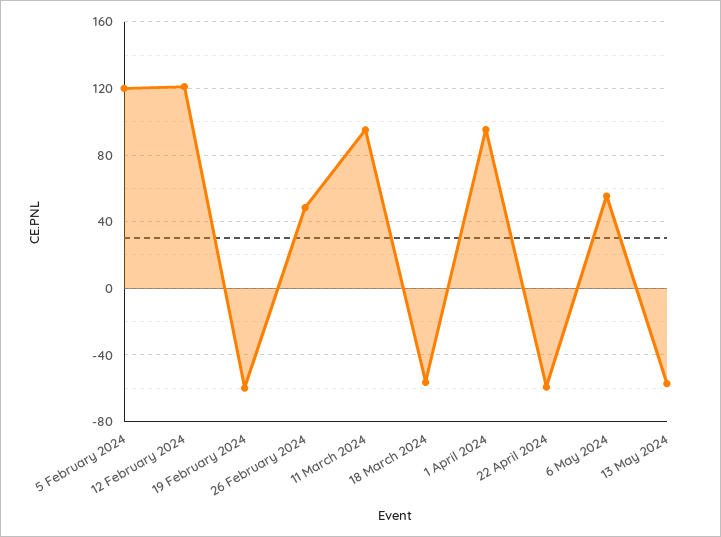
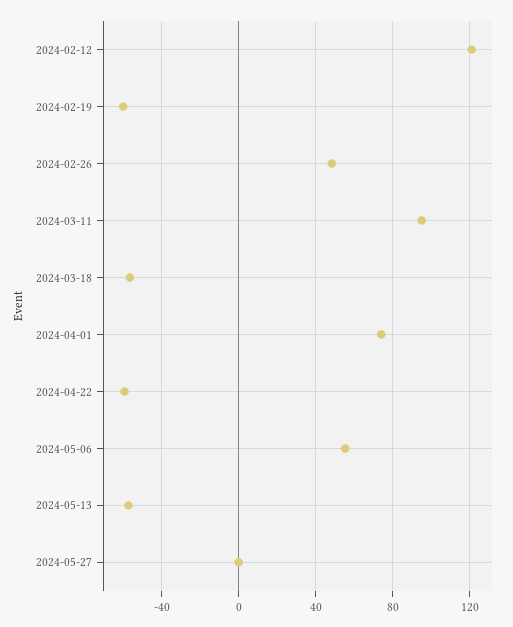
5 February 2024: 120 -> none
1 April 2024: 95 -> 75
2024-05-27: none -> 0

